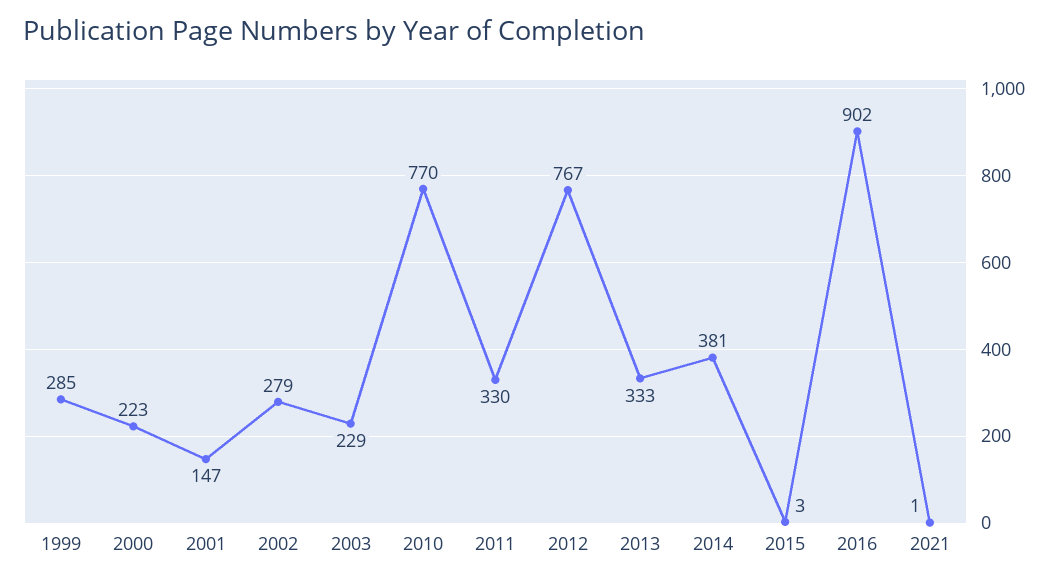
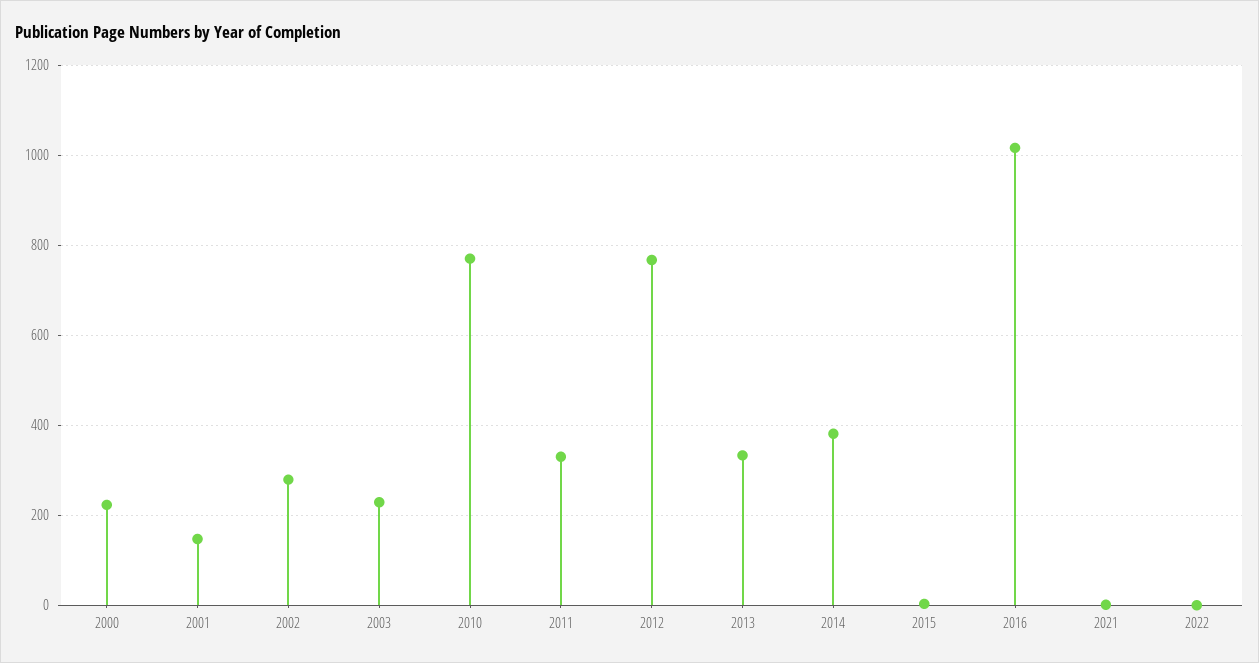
1999: 285 -> none
2016: 902 -> 1020
2022: none -> 0

